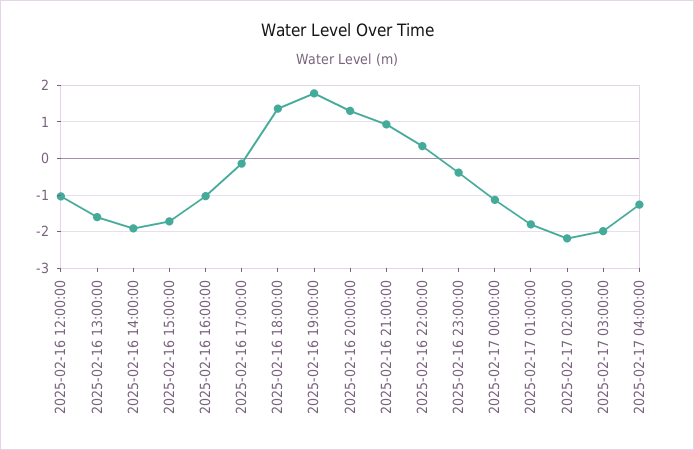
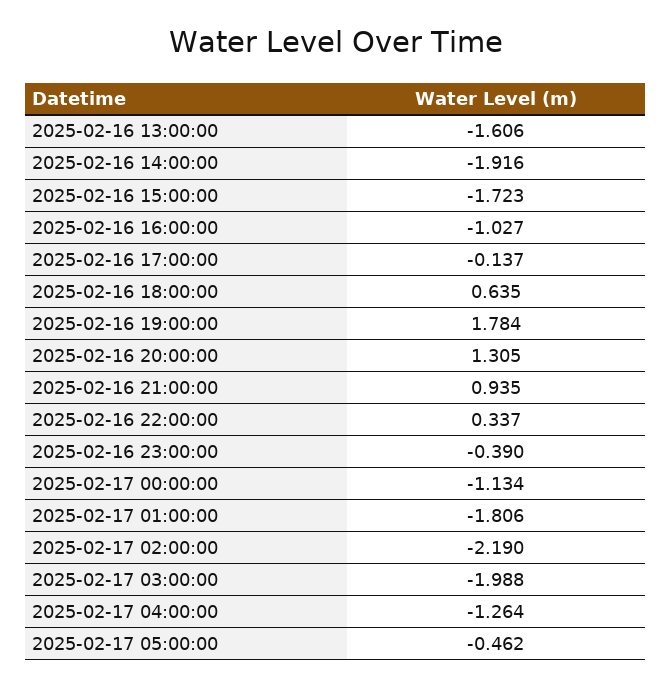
2025-02-16 12:00:00: -1 -> none
2025-02-16 18:00:00: 1.4 -> 0.635
2025-02-17 05:00:00: none -> -0.462

